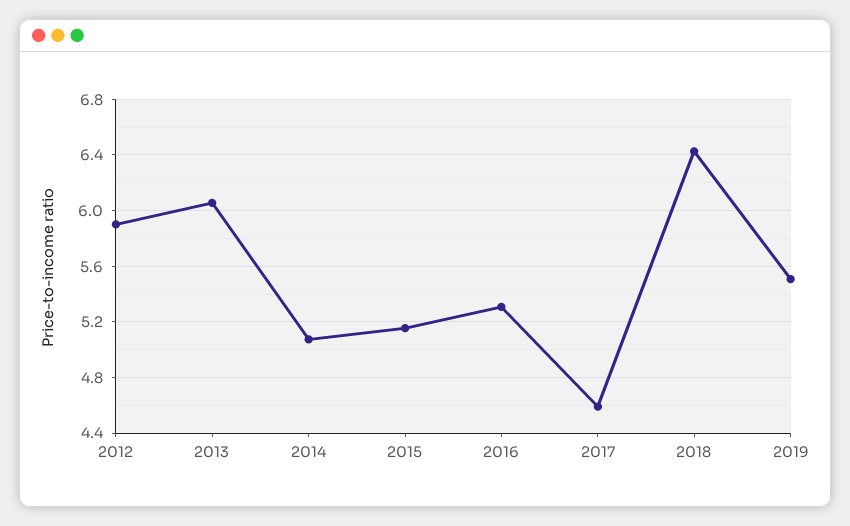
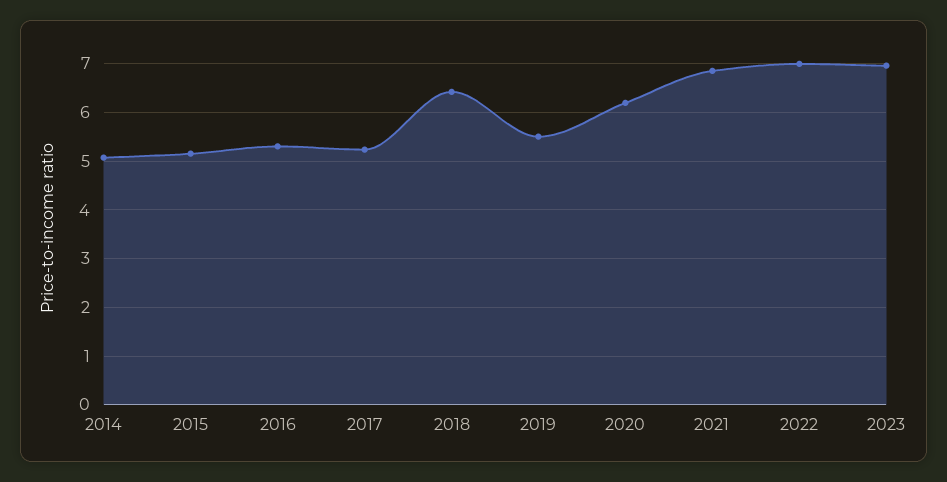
2012: 5.9 -> none
2013: 6.05 -> none
2017: 4.6 -> 5.2
2020: none -> 6.2
2021: none -> 6.8
2022: none -> 7
2023: none -> 7

